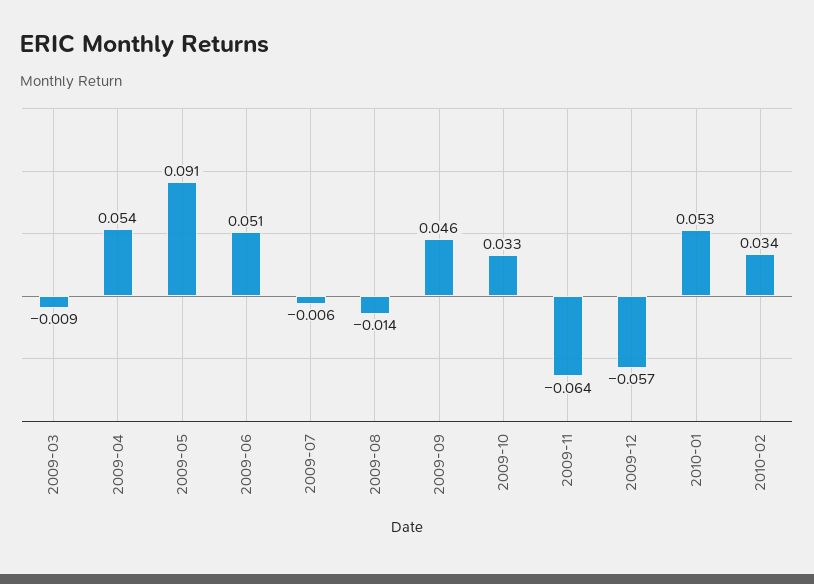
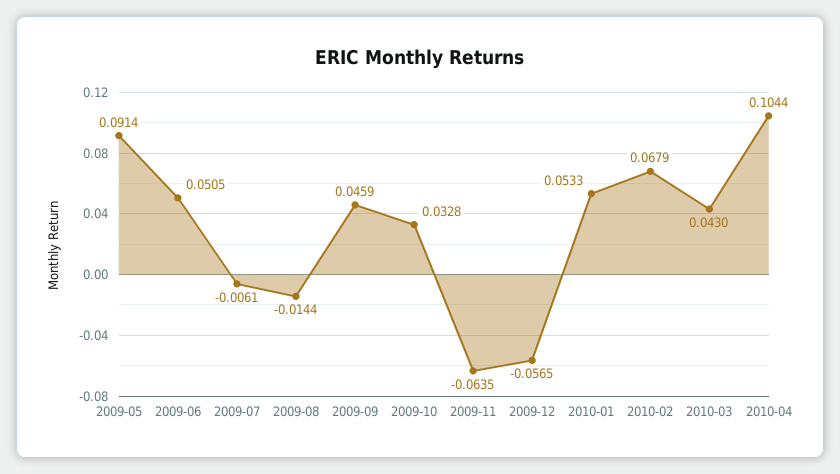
2009-03: -0.009 -> none
2009-04: 0.054 -> none
2010-02: 0.034 -> 0.0679
2010-03: none -> 0.043
2010-04: none -> 0.1044

